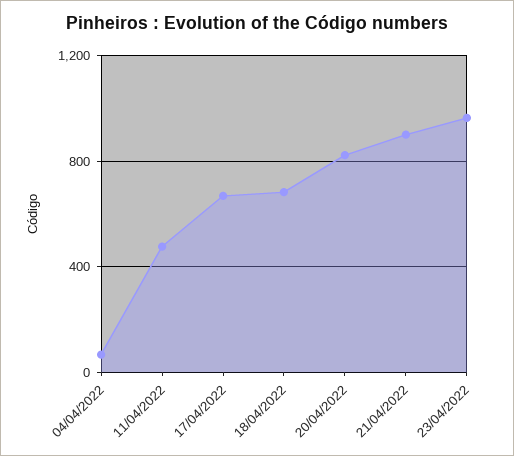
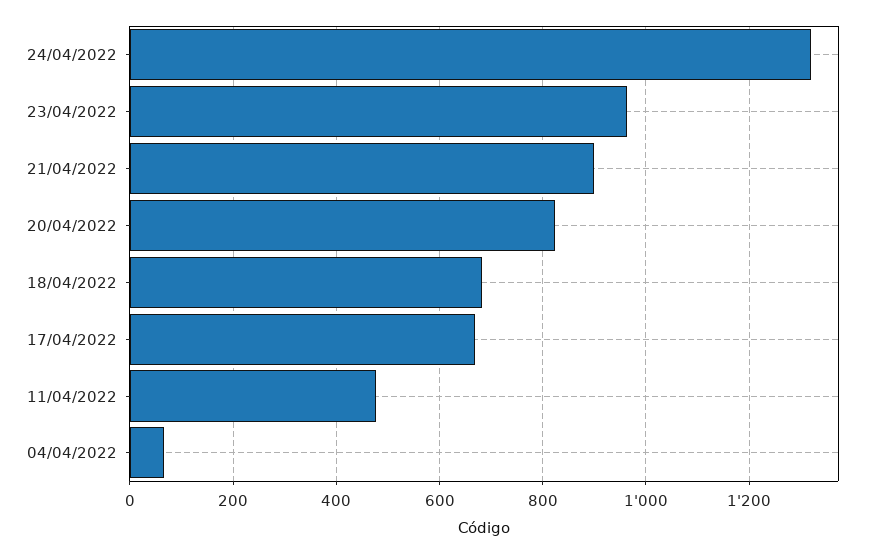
24/04/2022: none -> 1320

